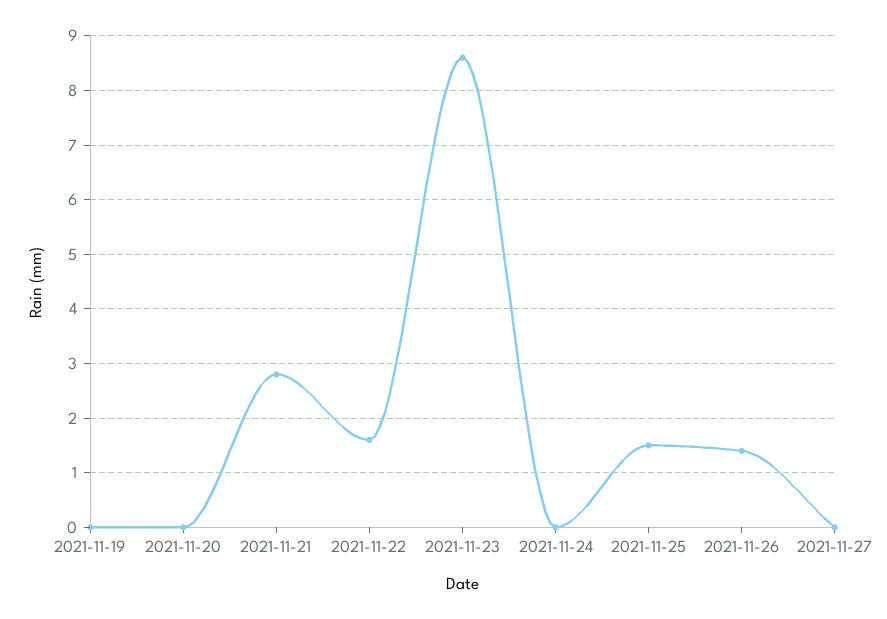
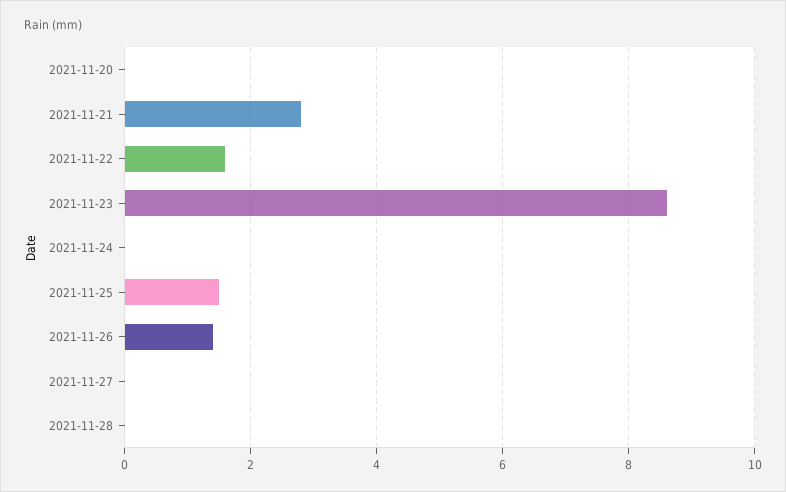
2021-11-19: 0 -> none
2021-11-28: none -> 0

